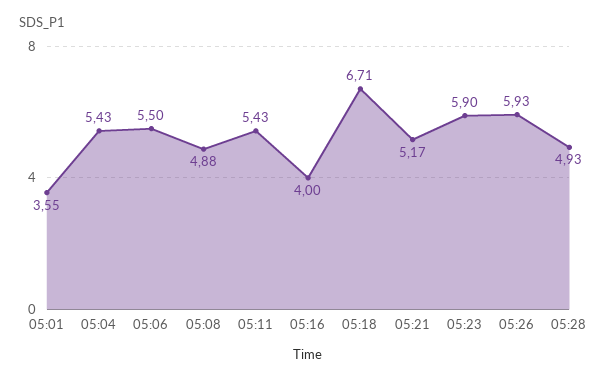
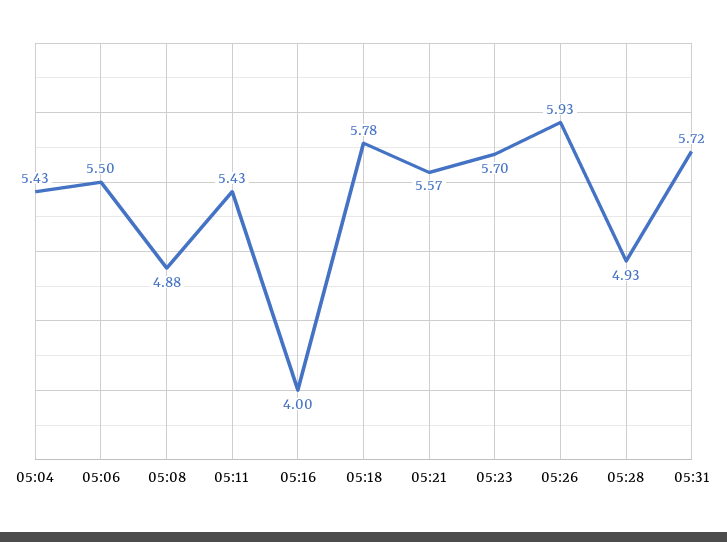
05:01: 3.55 -> none
05:18: 6.71 -> 5.78
05:21: 5.17 -> 5.57
05:23: 5.9 -> 5.7
05:31: none -> 5.72

